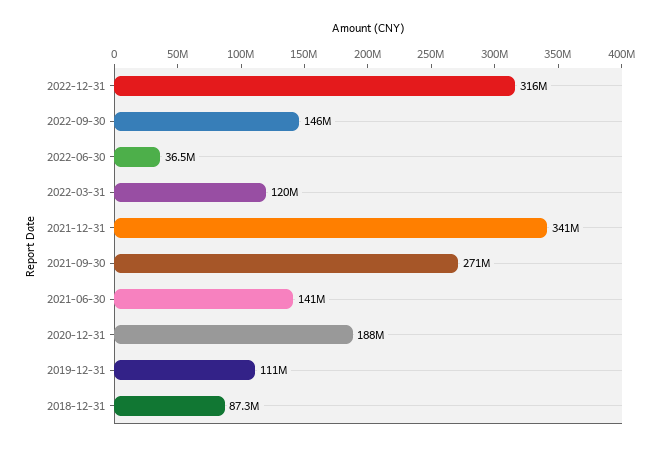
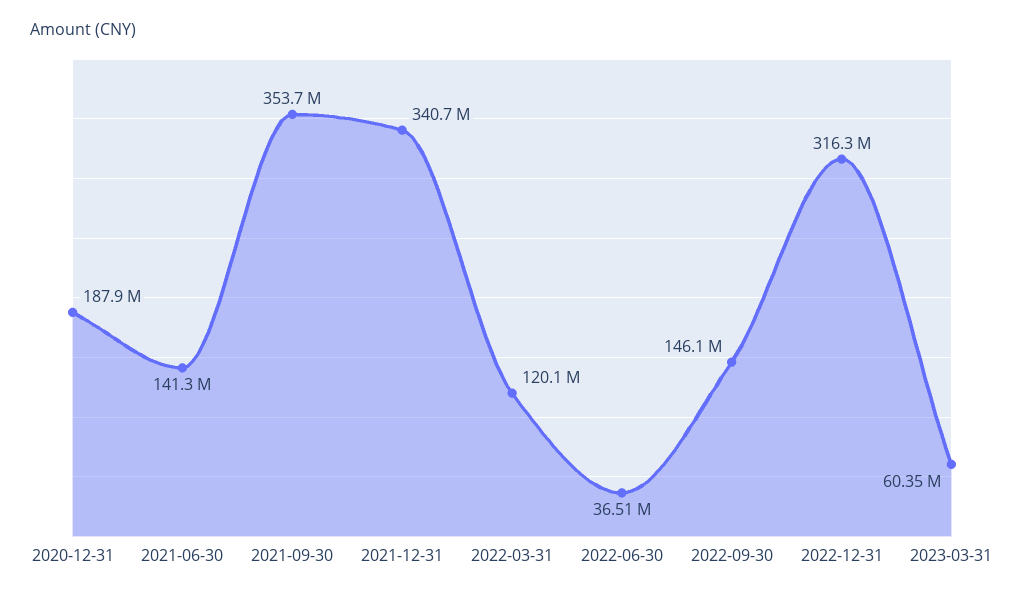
2021-09-30: 271000000 -> 353700000
2019-12-31: 111000000 -> none
2018-12-31: 87300000 -> none
2023-03-31: none -> 60350000

